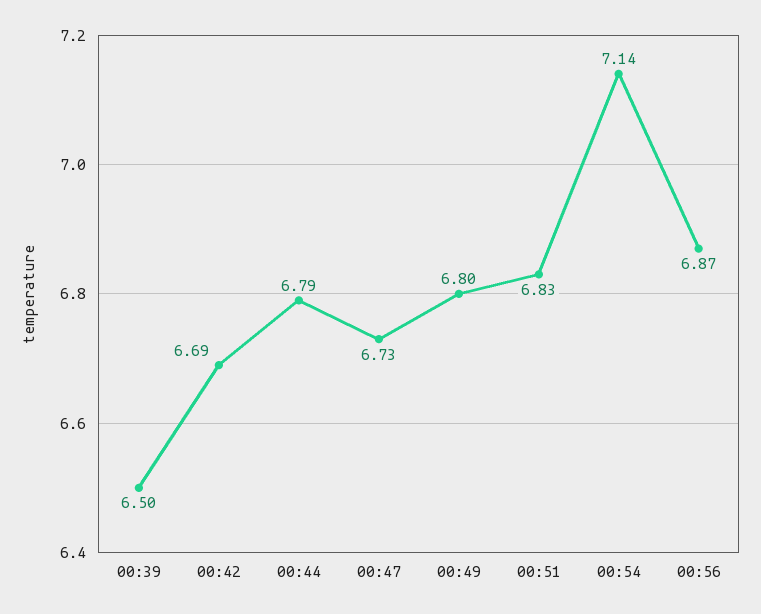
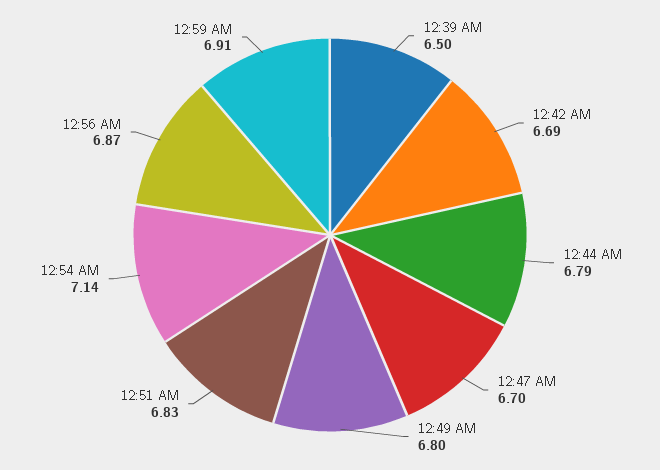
00:47: 6.73 -> 6.7
12:59 AM: none -> 6.91

